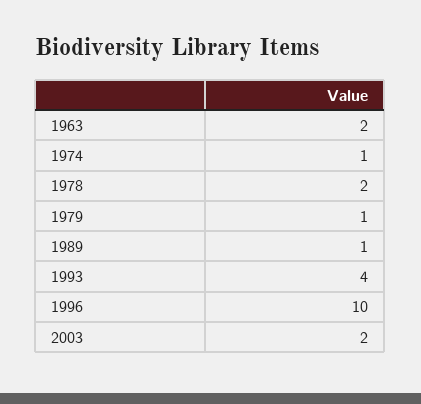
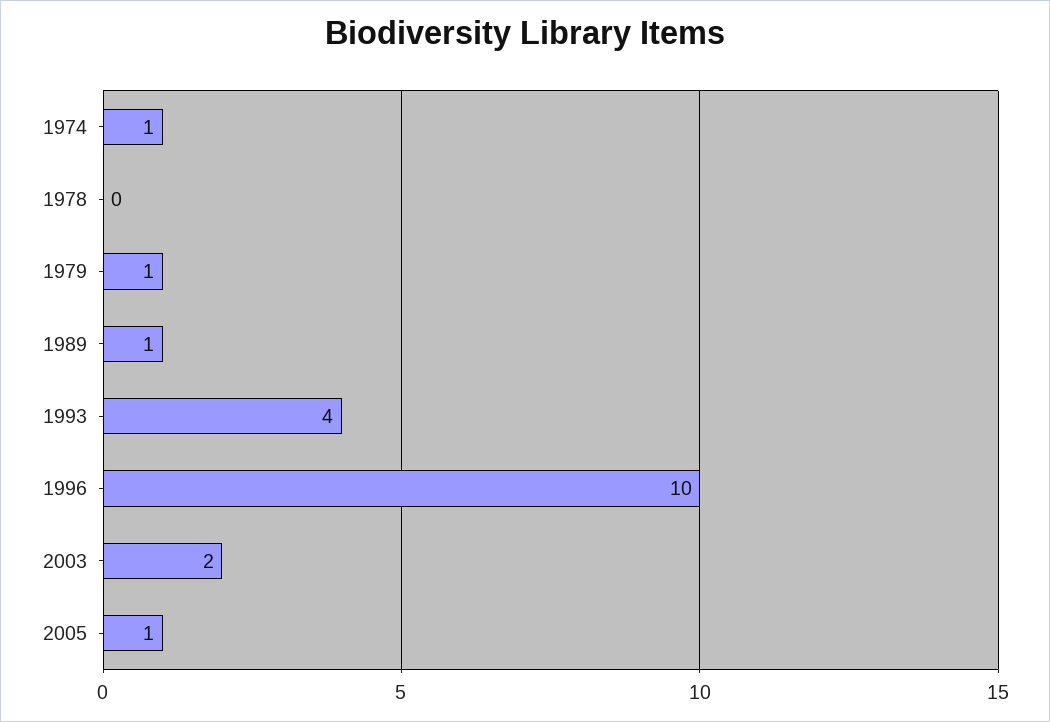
1963: 2 -> none
1978: 2 -> 0
2005: none -> 1

